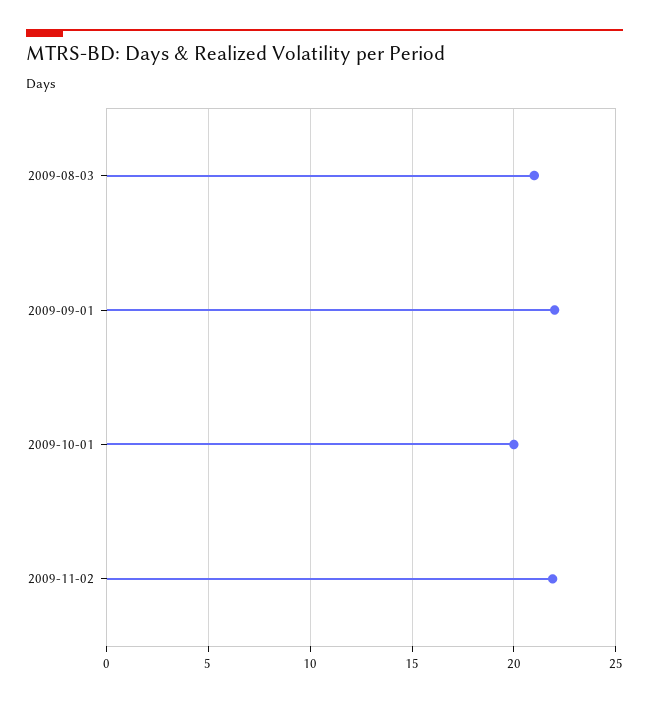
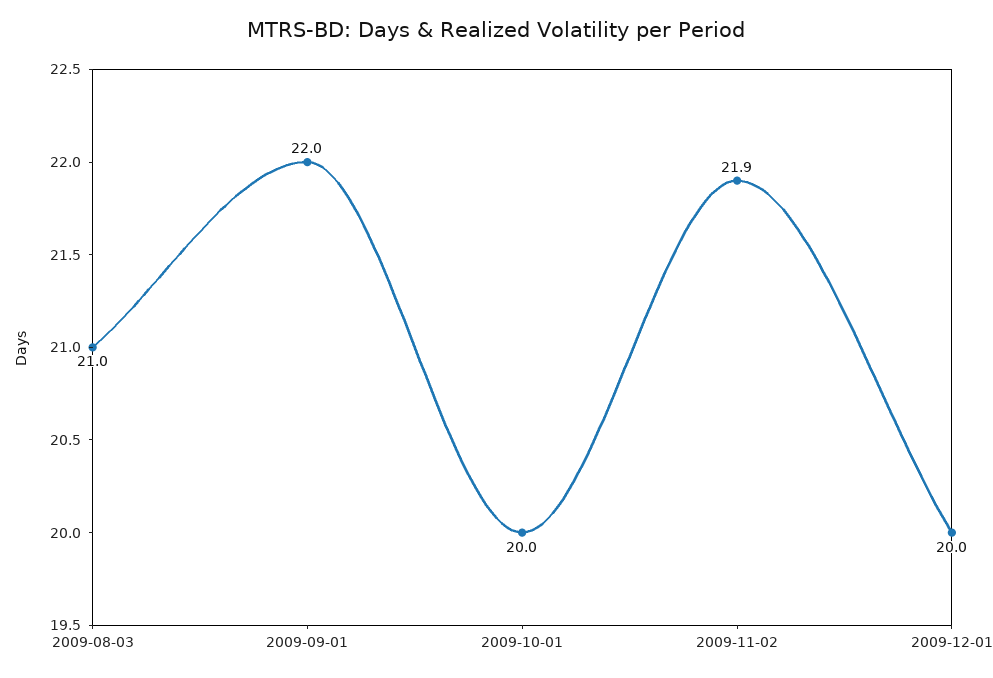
2009-12-01: none -> 20

